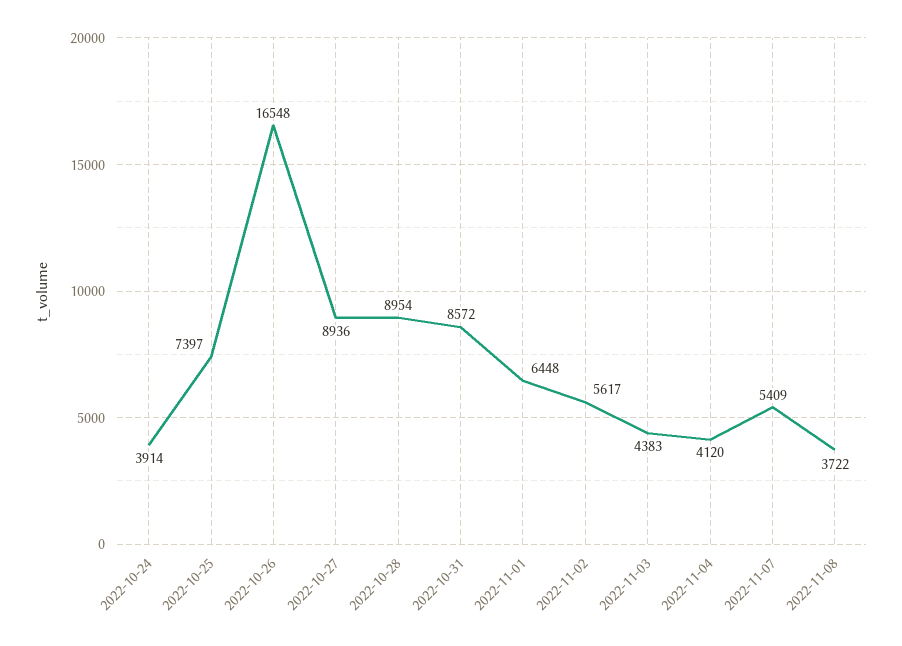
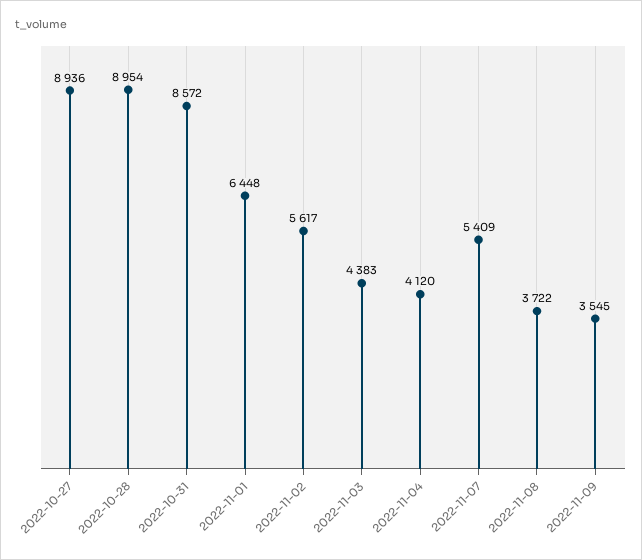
2022-10-24: 3914 -> none
2022-10-25: 7397 -> none
2022-10-26: 16548 -> none
2022-11-09: none -> 3545

